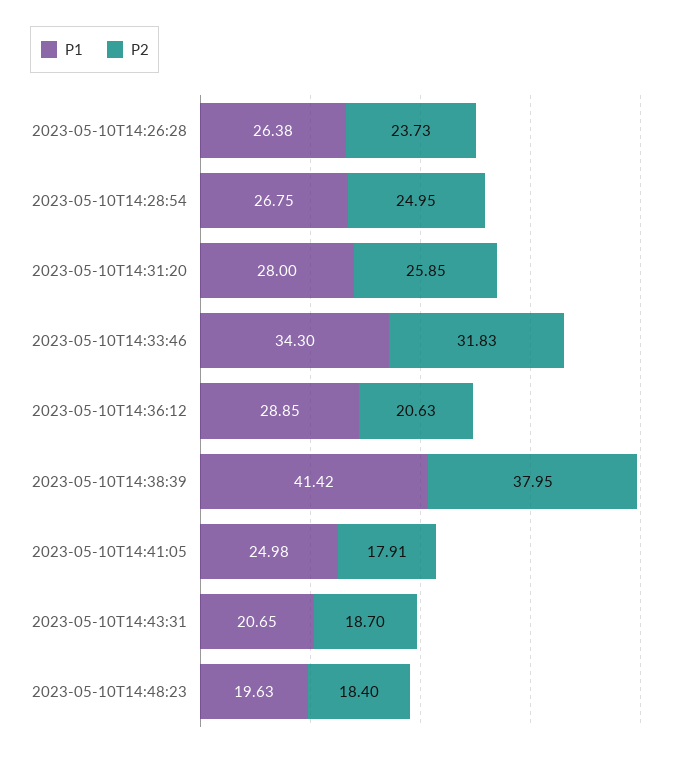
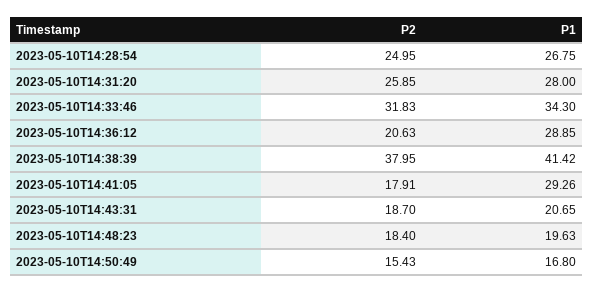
P1, 2023-05-10T14:26:28: 26.38 -> none
P2, 2023-05-10T14:26:28: 23.73 -> none
P1, 2023-05-10T14:41:05: 24.98 -> 29.26
P2, 2023-05-10T14:50:49: none -> 15.43
P1, 2023-05-10T14:50:49: none -> 16.8

